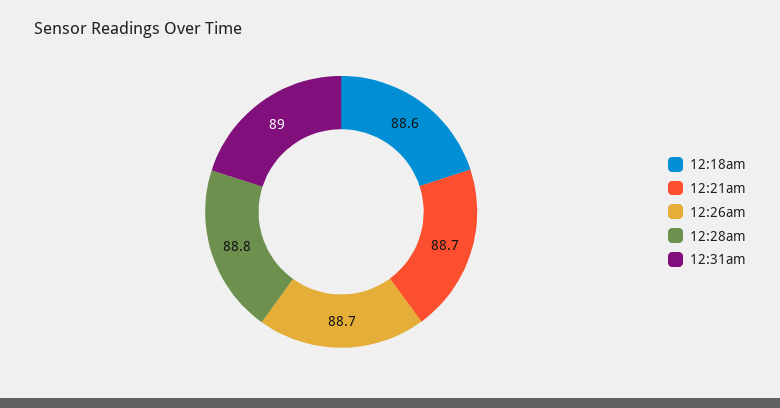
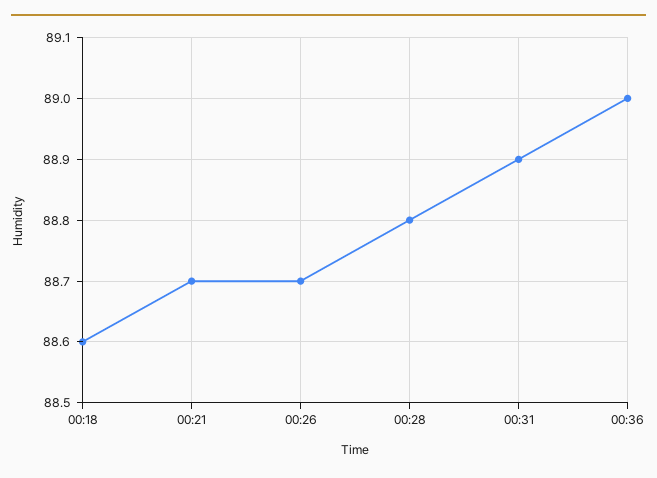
12:31am: 89 -> 88.9
00:36: none -> 89

